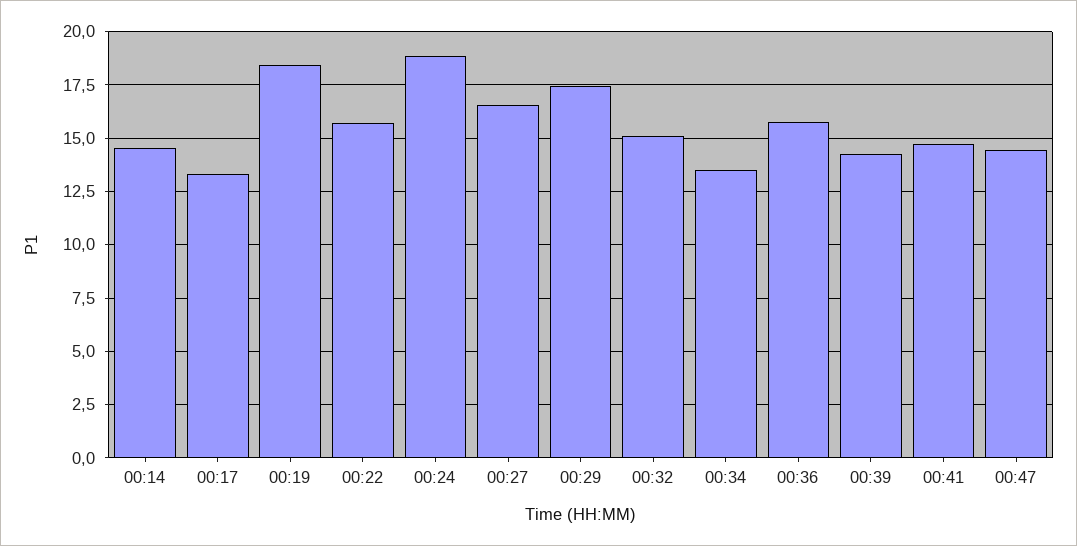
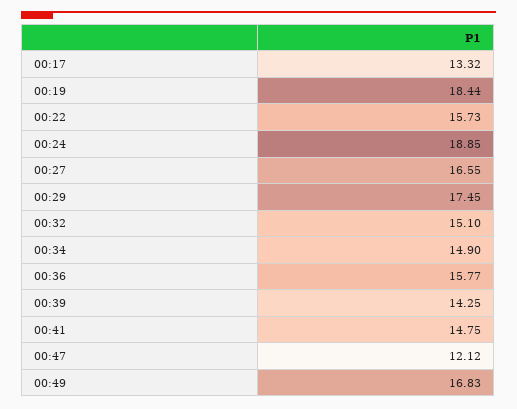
00:14: 14.5 -> none
00:34: 13.5 -> 14.9
00:47: 14.5 -> 12.12
00:49: none -> 16.83

